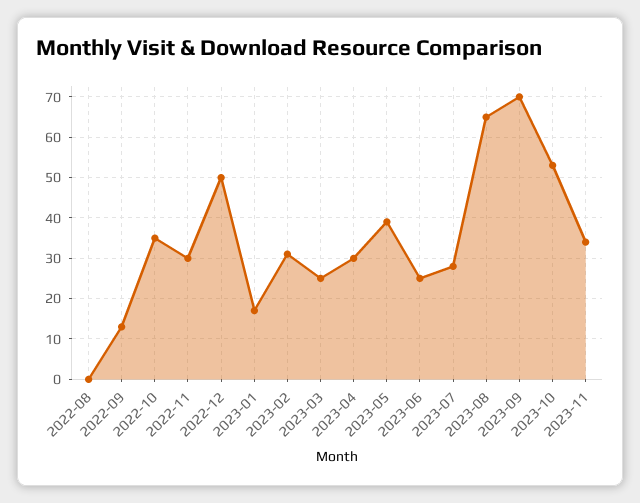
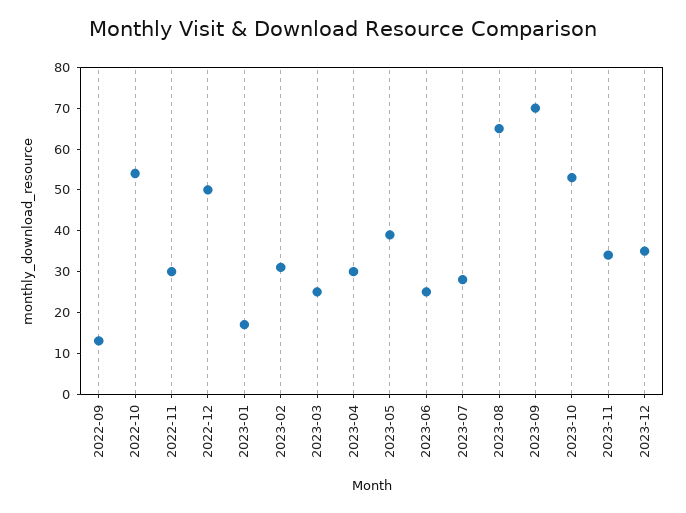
2022-08: 0 -> none
2022-10: 35 -> 55
2023-12: none -> 35

